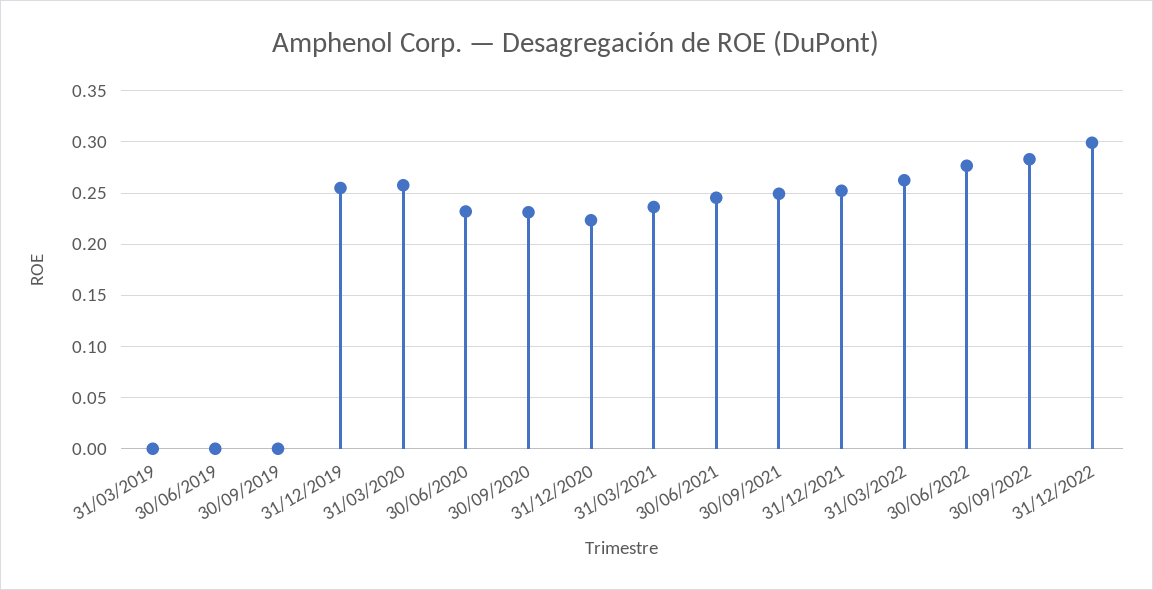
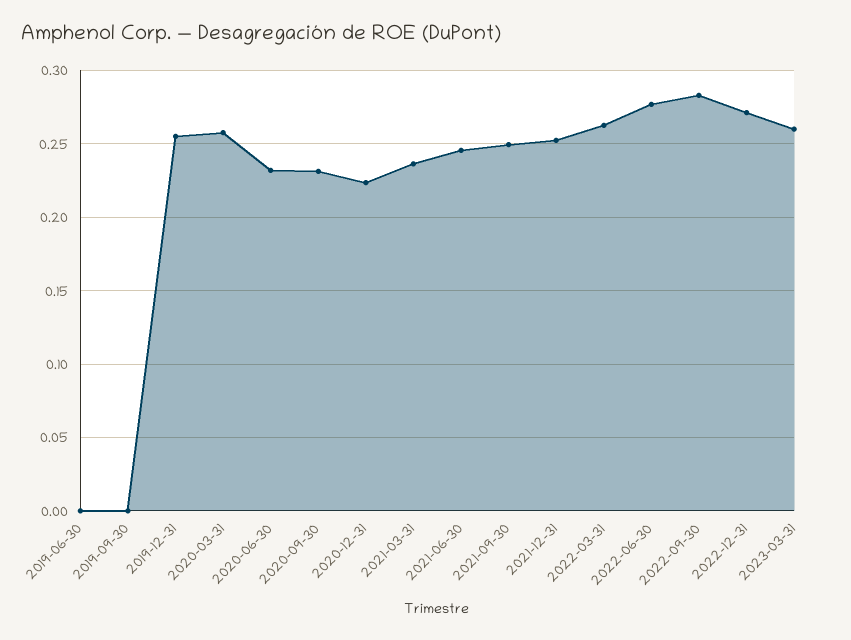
31/03/2019: 0 -> none
31/12/2022: 0.3 -> 0.27
2023-03-31: none -> 0.26

